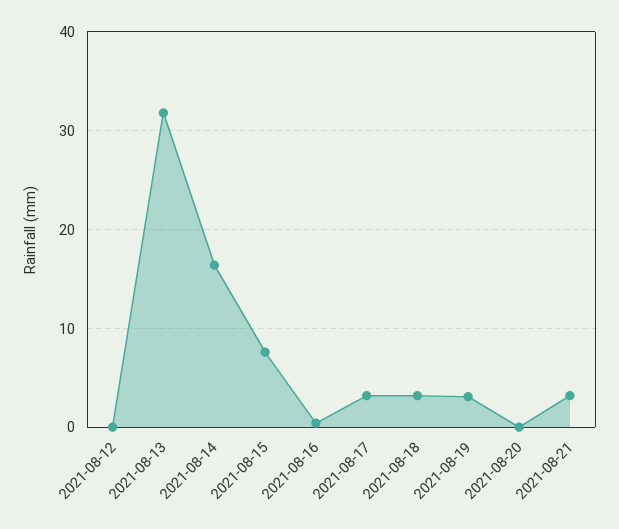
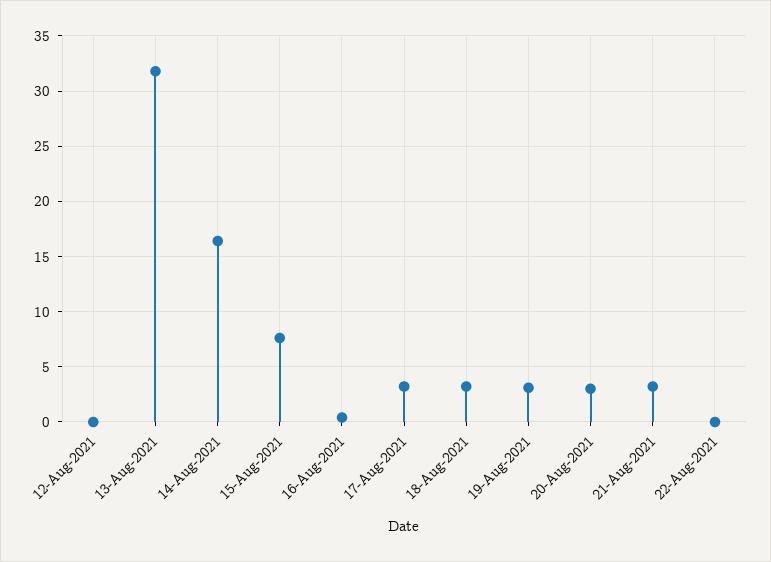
2021-08-20: 0 -> 3
22-Aug-2021: none -> 0

